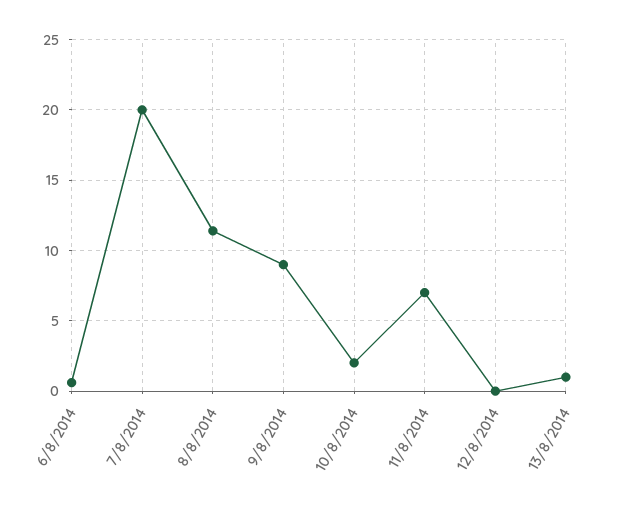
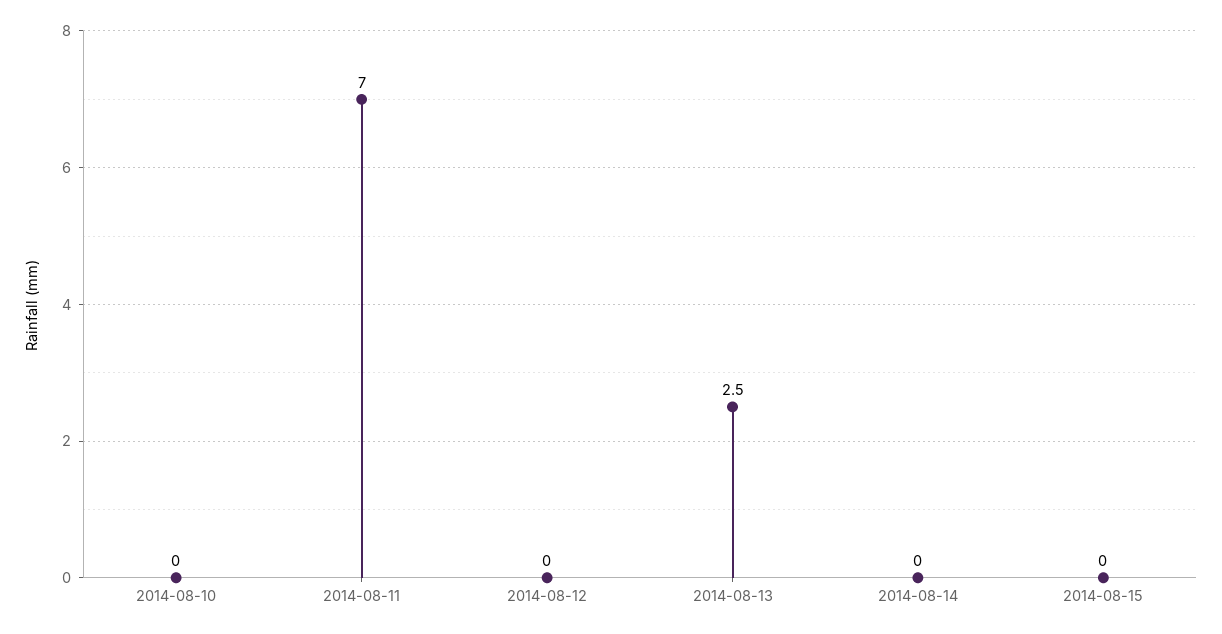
6/8/2014: 0.5 -> none
7/8/2014: 20 -> none
8/8/2014: 11.5 -> none
9/8/2014: 9 -> none
10/8/2014: 2 -> 0
13/8/2014: 1 -> 2.5
2014-08-14: none -> 0
2014-08-15: none -> 0

